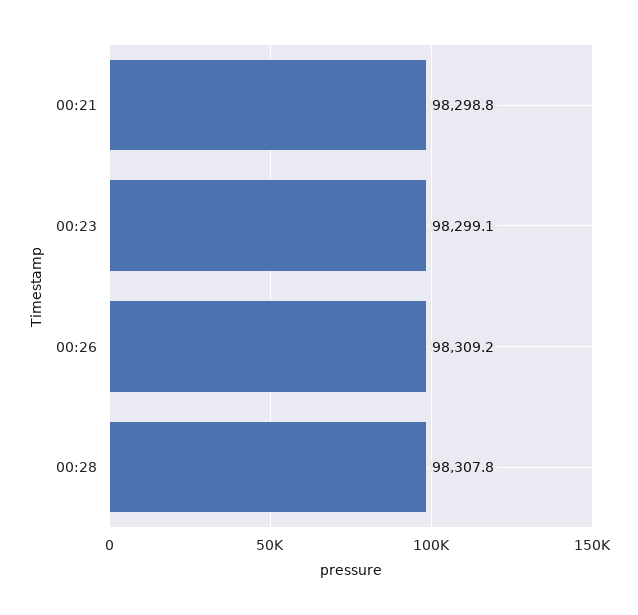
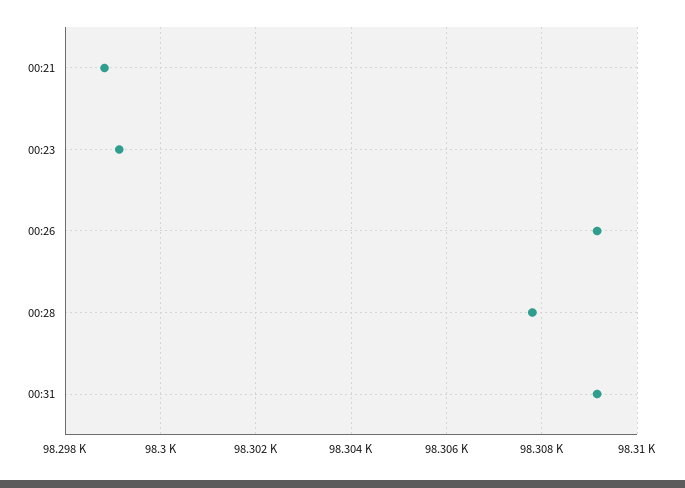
00:31: none -> 98309.2

